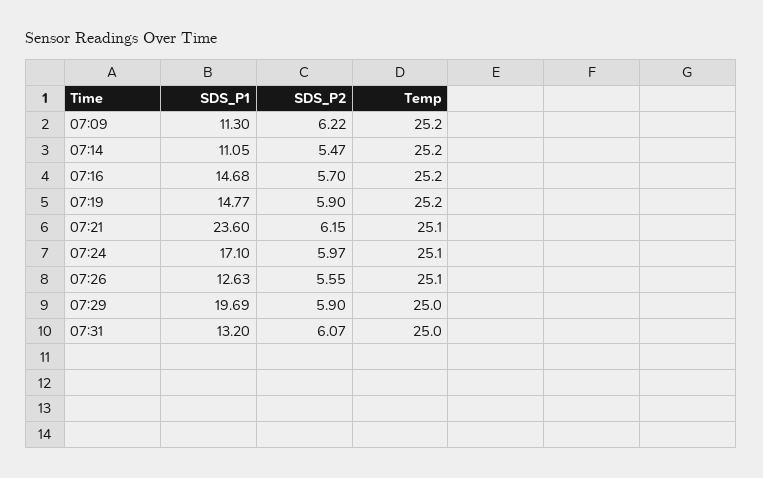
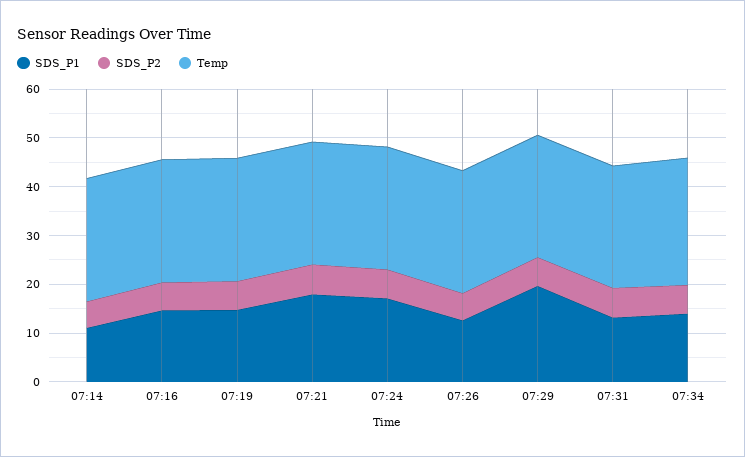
SDS_P1, 07:09: 11.3 -> none
SDS_P2, 07:09: 6.22 -> none
Temp, 07:09: 25.2 -> none
SDS_P1, 07:21: 23.6 -> 18
SDS_P1, 07:34: none -> 14
SDS_P2, 07:34: none -> 6
Temp, 07:34: none -> 26

